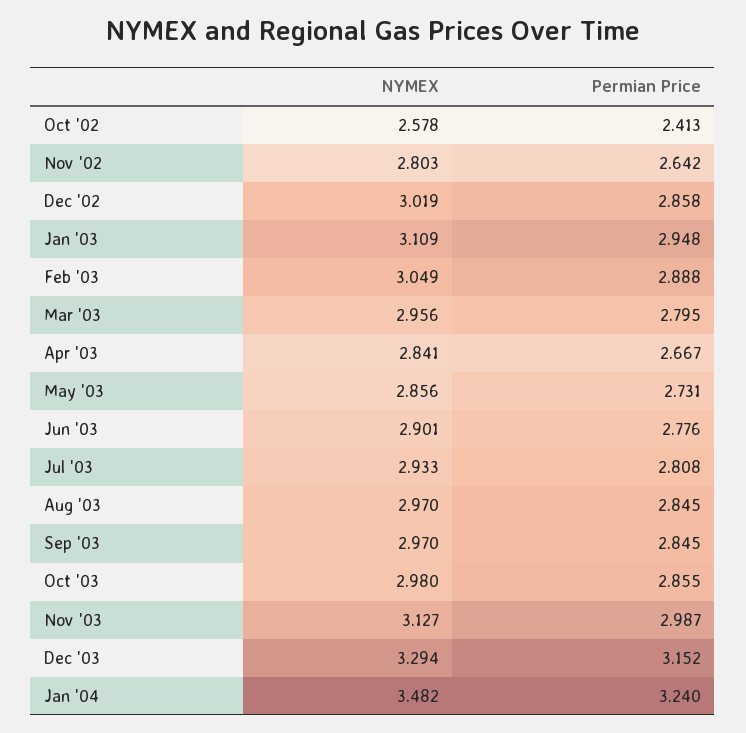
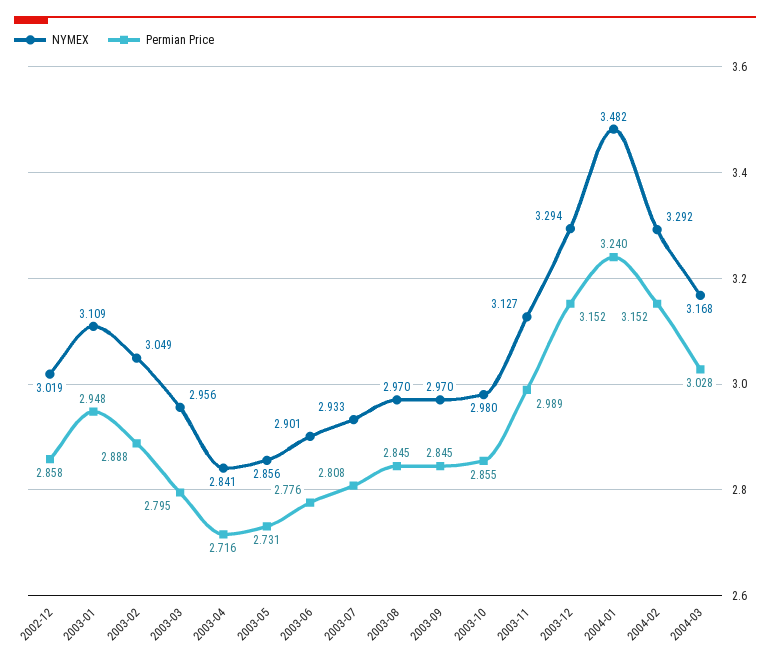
NYMEX, Oct '02: 2.578 -> none
Permian Price, Oct '02: 2.413 -> none
NYMEX, Nov '02: 2.803 -> none
Permian Price, Nov '02: 2.642 -> none
Permian Price, Apr '03: 2.667 -> 2.716
Permian Price, Nov '03: 2.987 -> 2.989
NYMEX, 2004-02: none -> 3.292
Permian Price, 2004-02: none -> 3.152
NYMEX, 2004-03: none -> 3.168
Permian Price, 2004-03: none -> 3.028

